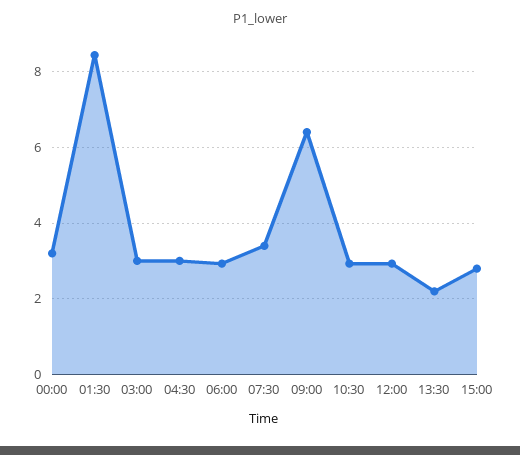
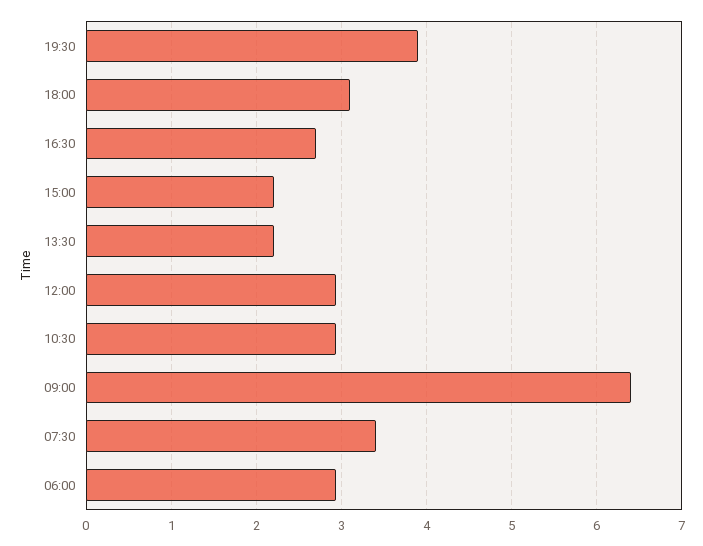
00:00: 3.2 -> none
01:30: 8.4 -> none
03:00: 3 -> none
04:30: 3 -> none
15:00: 2.8 -> 2.2
19:30: none -> 3.9
18:00: none -> 3.1
16:30: none -> 2.7

